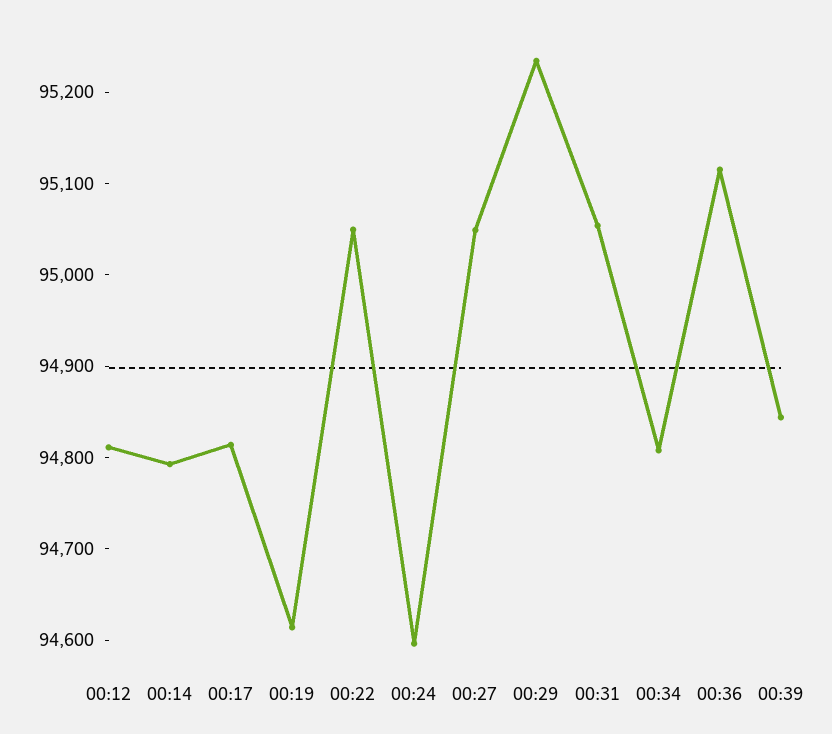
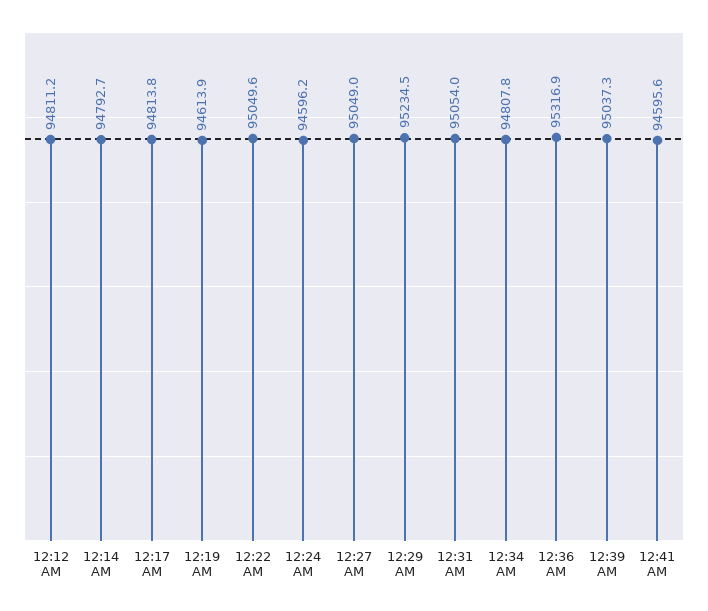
00:36: 95120 -> 95316.9
00:39: 94840 -> 95037.3
12:41 AM: none -> 94595.6

